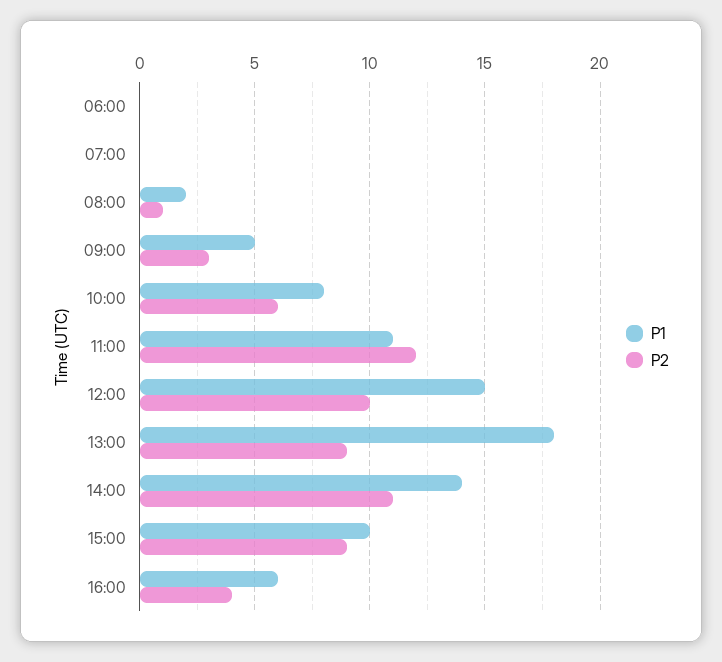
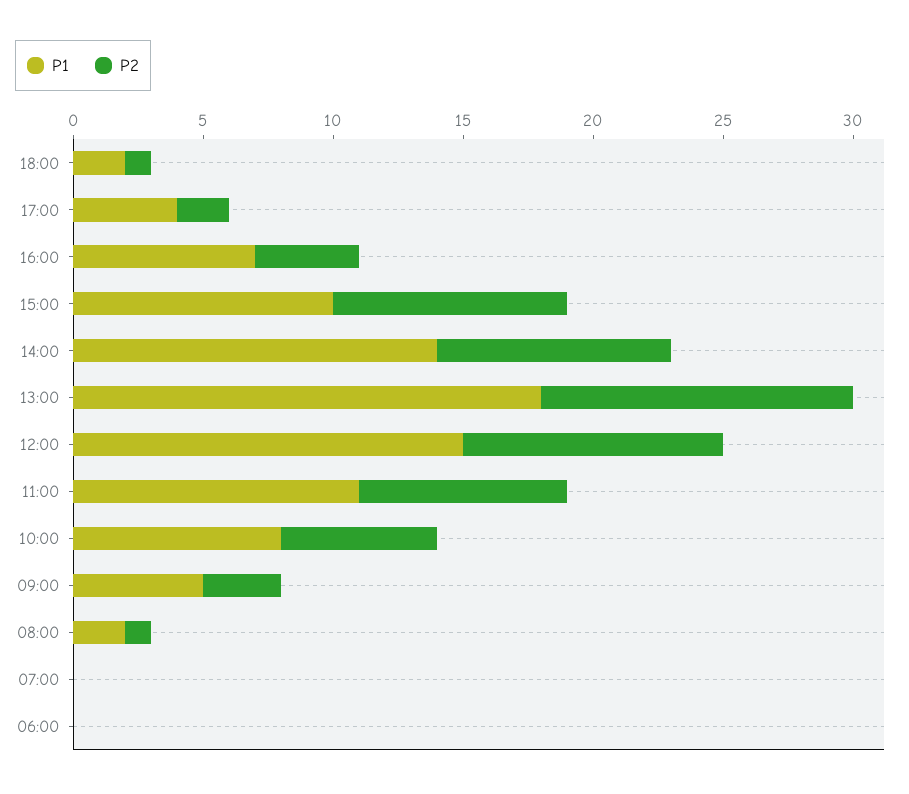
P2, 11:00: 12 -> 8
P2, 13:00: 9 -> 12
P2, 14:00: 11 -> 9
P1, 16:00: 6 -> 7
P1, 18:00: none -> 2
P2, 18:00: none -> 1
P1, 17:00: none -> 4
P2, 17:00: none -> 2

